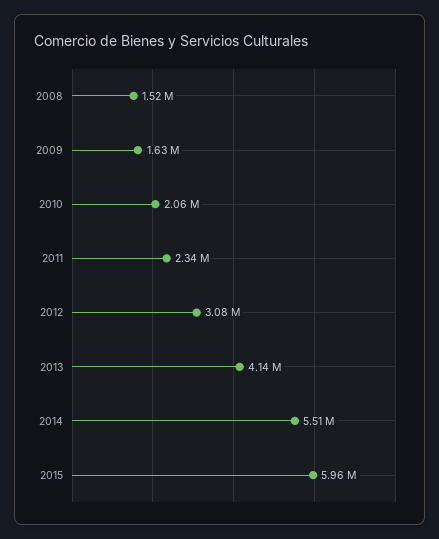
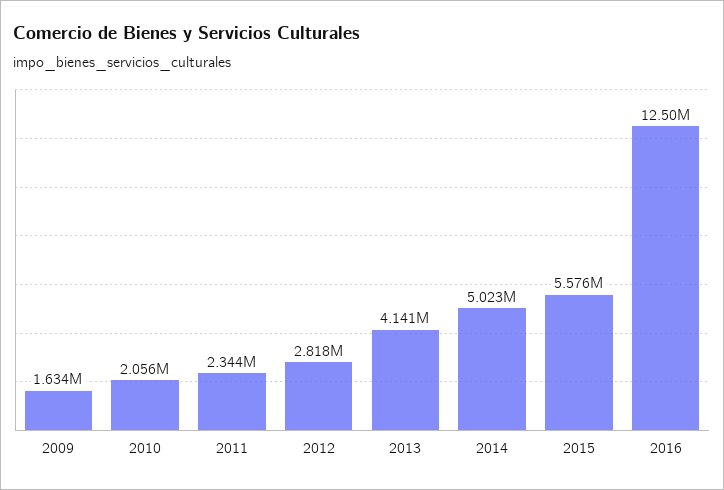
2008: 1520000 -> none
2012: 3080000 -> 2818000
2014: 5510000 -> 5023000
2015: 5960000 -> 5576000
2016: none -> 12500000

